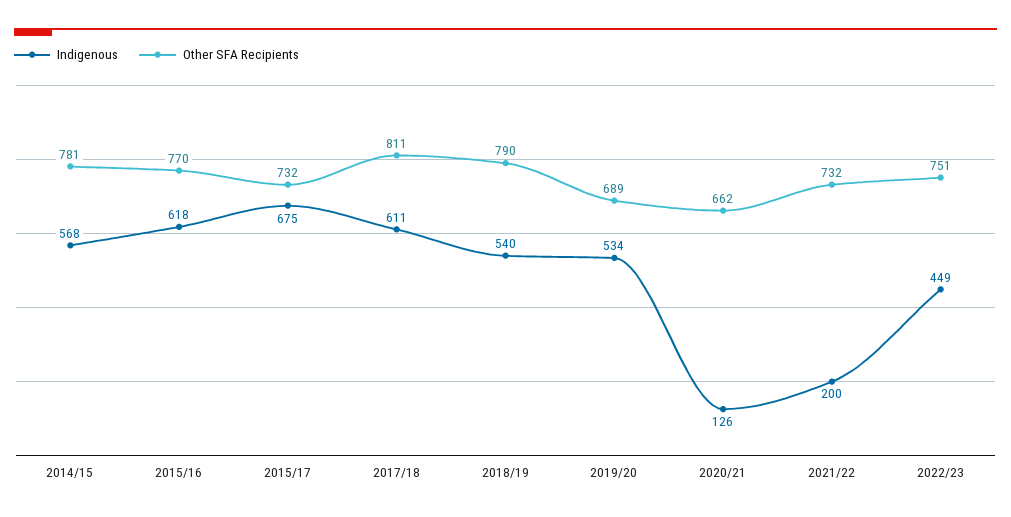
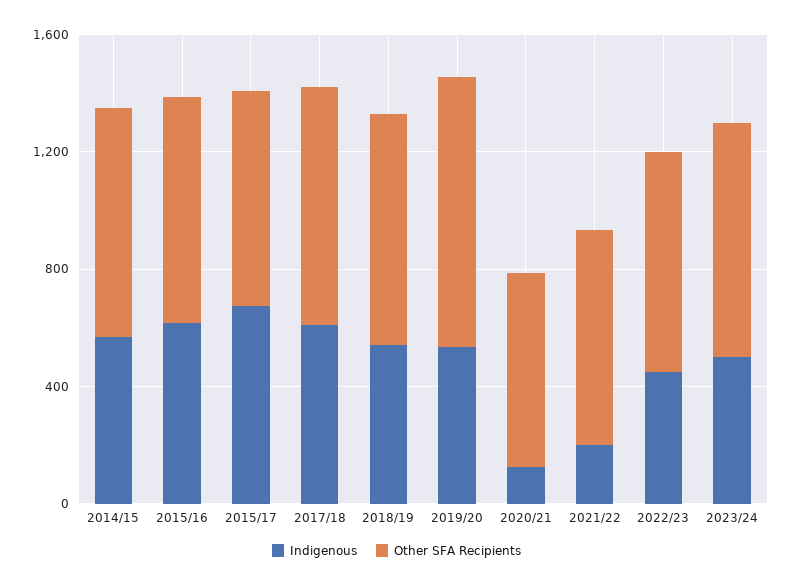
Other SFA Recipients, 2019/20: 689 -> 900
Indigenous, 2023/24: none -> 500
Other SFA Recipients, 2023/24: none -> 800

